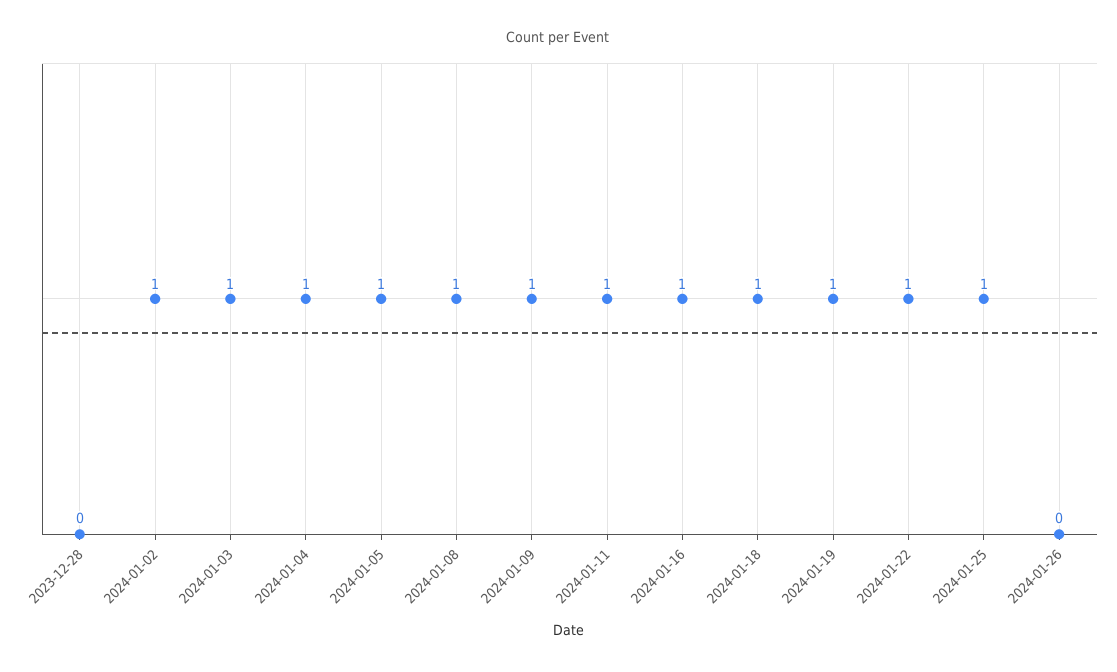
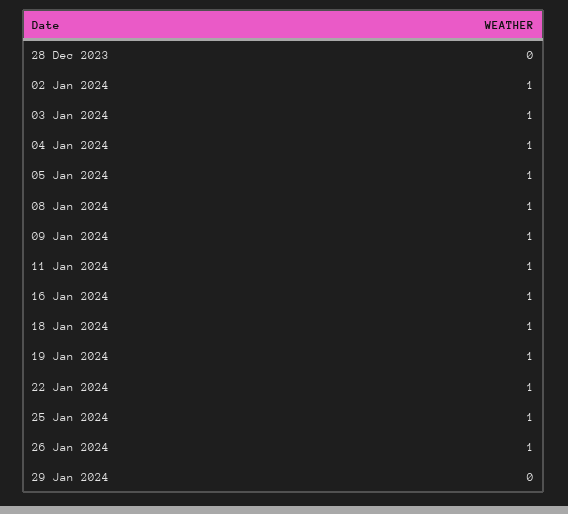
2024-01-26: 0 -> 1
29 Jan 2024: none -> 0

